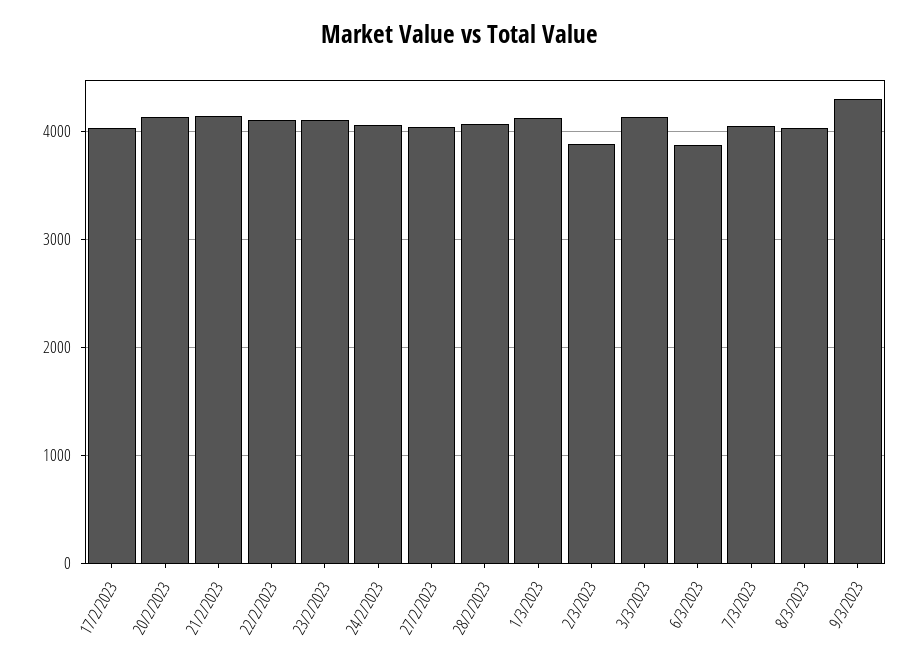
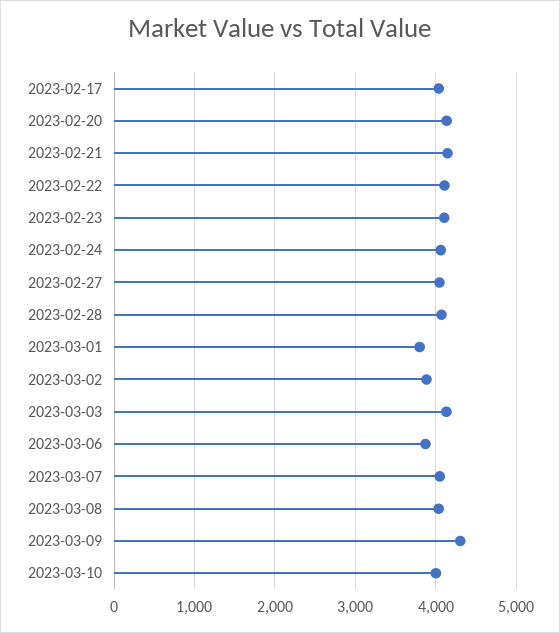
1/3/2023: 4100 -> 3800
2023-03-10: none -> 4000

